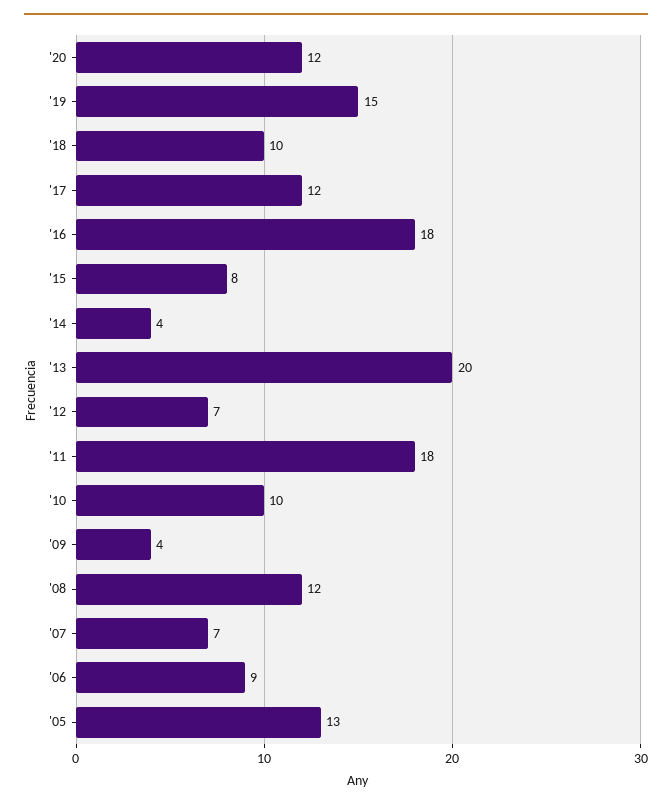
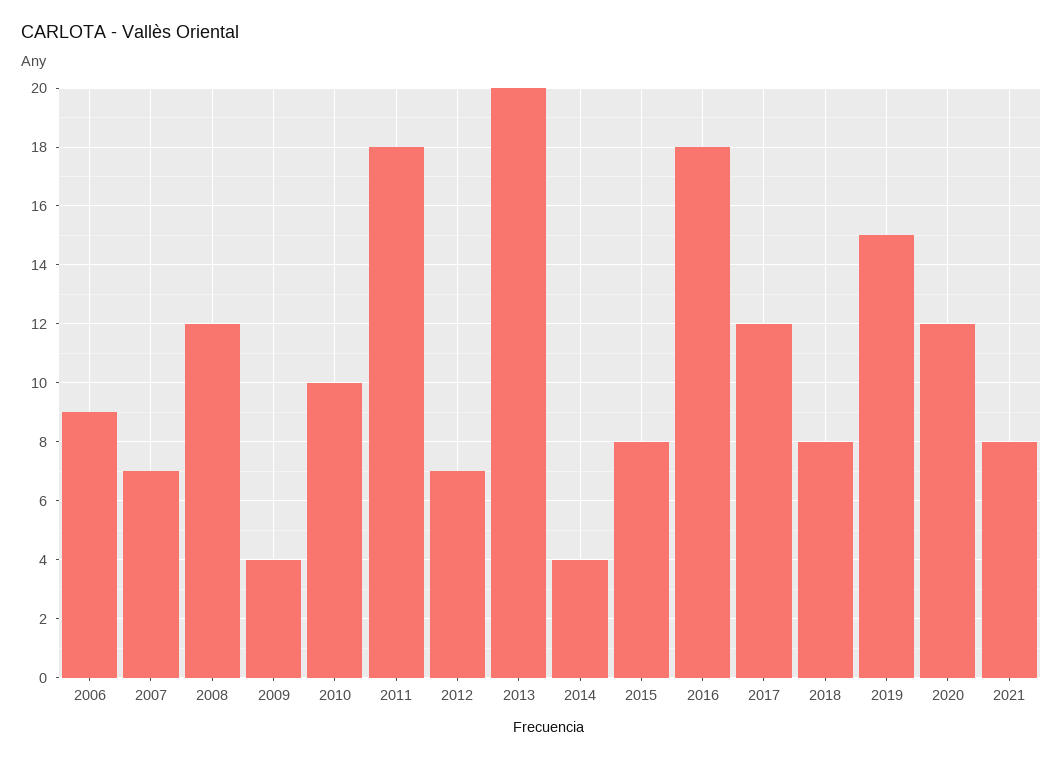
'18: 10 -> 8
'05: 13 -> none
2021: none -> 8

